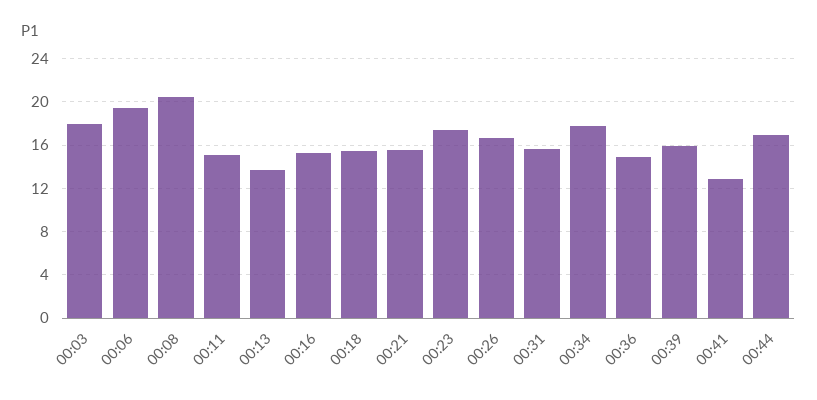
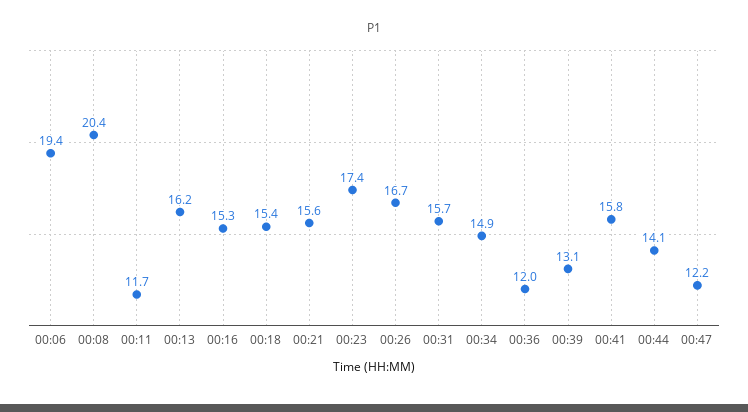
00:03: 18 -> none
00:11: 15 -> 11.7
00:13: 14 -> 16.2
00:34: 18 -> 14.9
00:36: 15 -> 12
00:39: 16 -> 13.1
00:41: 13 -> 15.8
00:44: 17 -> 14.1
00:47: none -> 12.2

